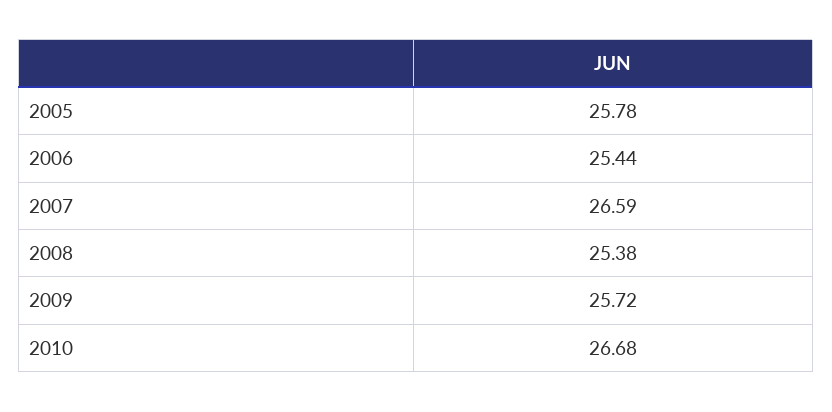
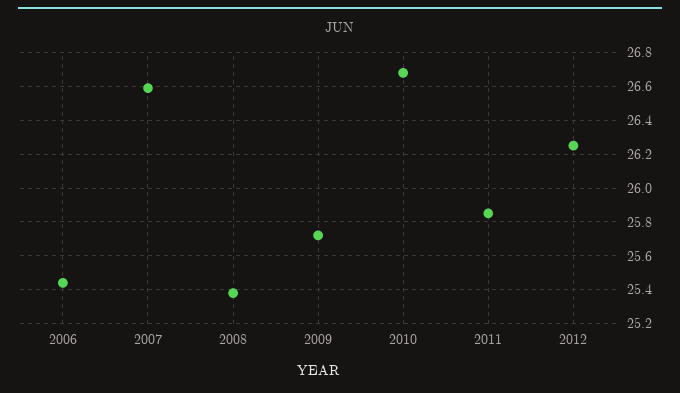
2005: 25.78 -> none
2011: none -> 25.85
2012: none -> 26.25

